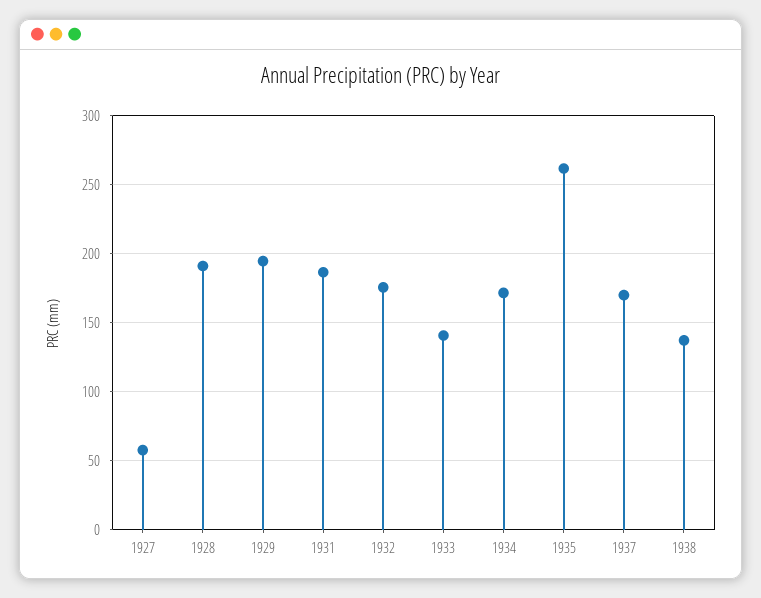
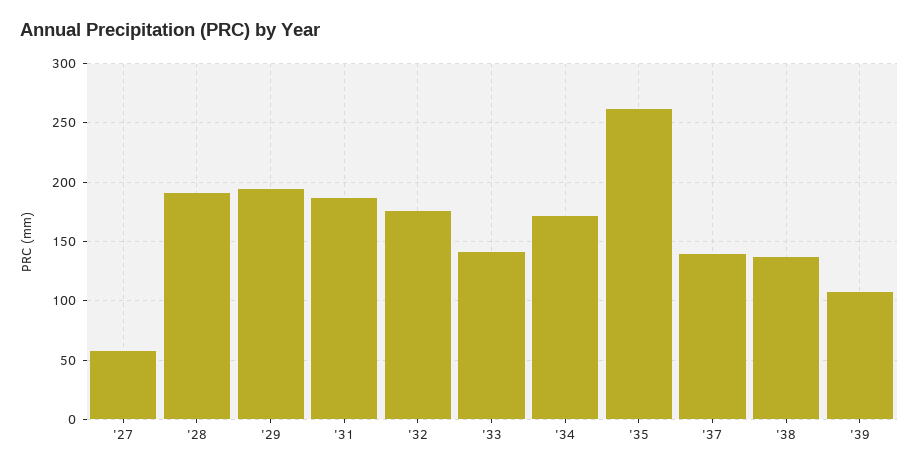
1937: 170 -> 140
'39: none -> 110

